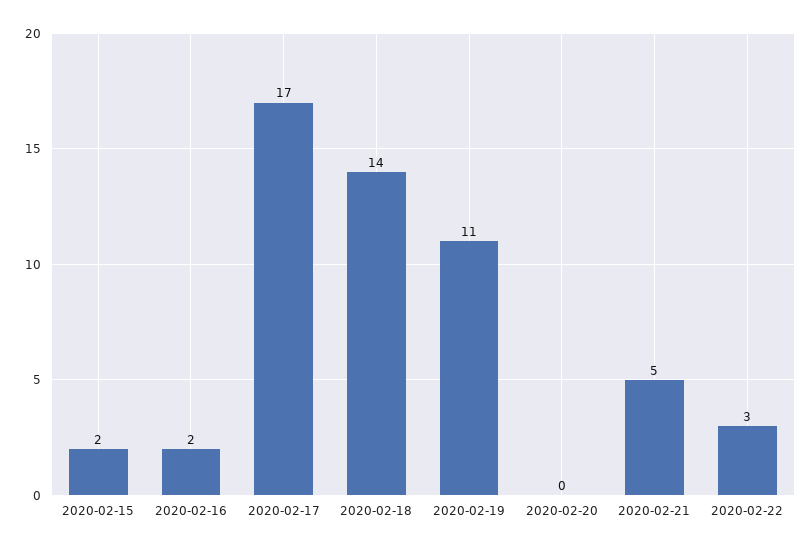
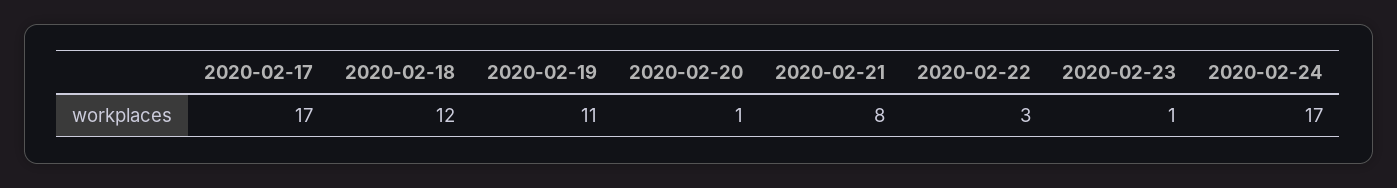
2020-02-15: 2 -> none
2020-02-16: 2 -> none
2020-02-18: 14 -> 12
2020-02-20: 0 -> 1
2020-02-21: 5 -> 8
2020-02-23: none -> 1
2020-02-24: none -> 17

